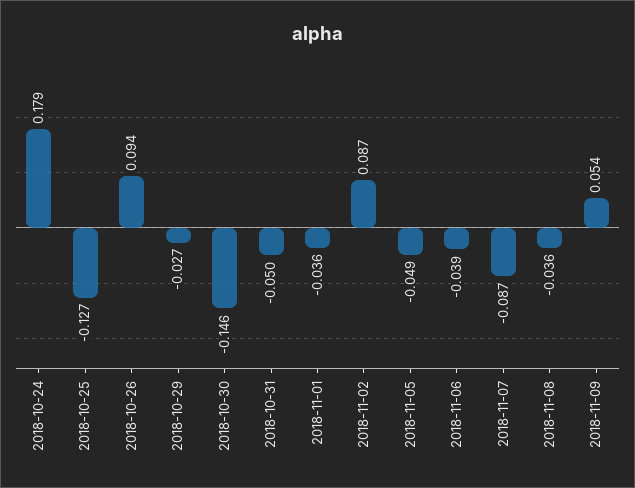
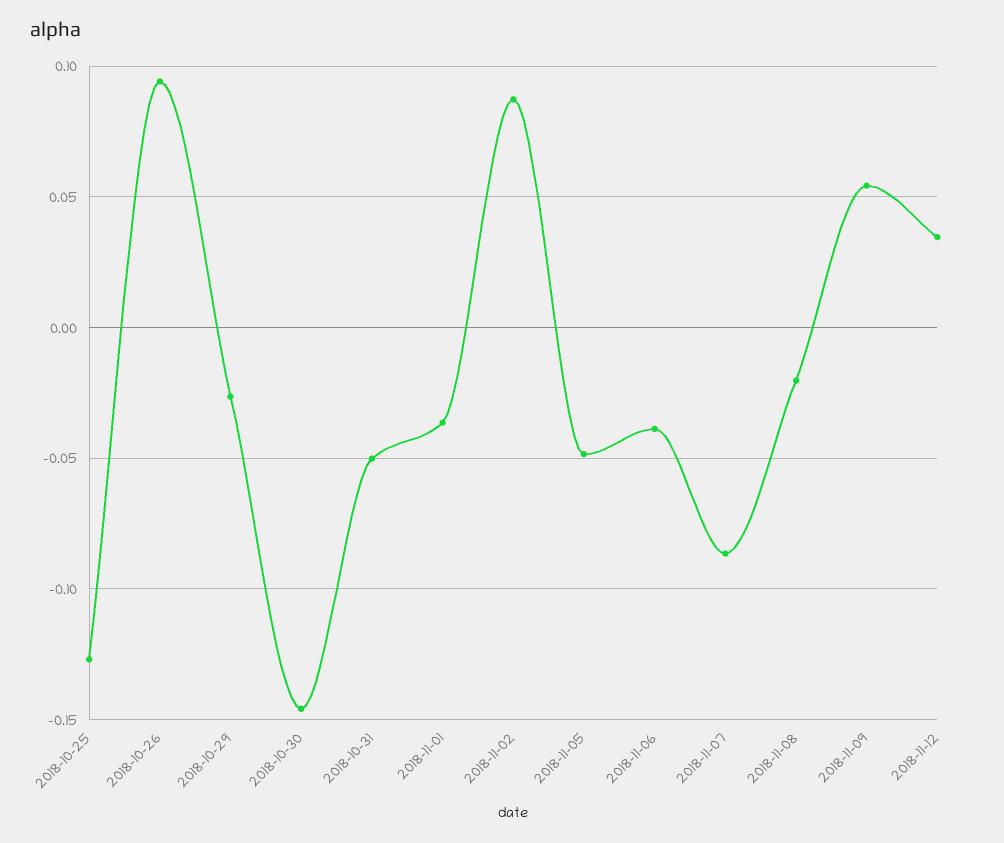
2018-10-24: 0.179 -> none
2018-11-08: -0.036 -> -0.02
2018-11-12: none -> 0.035

